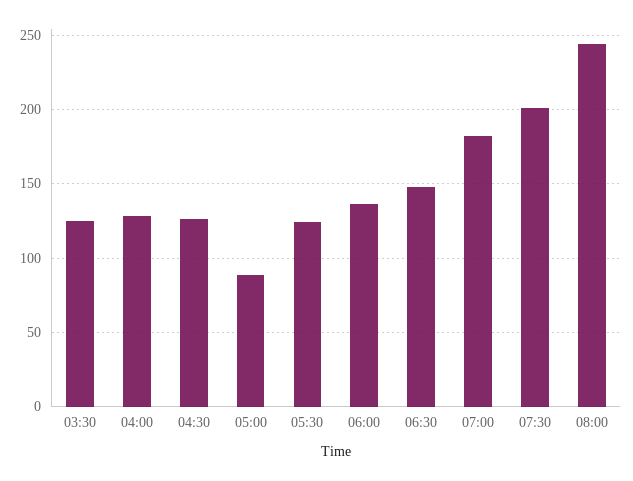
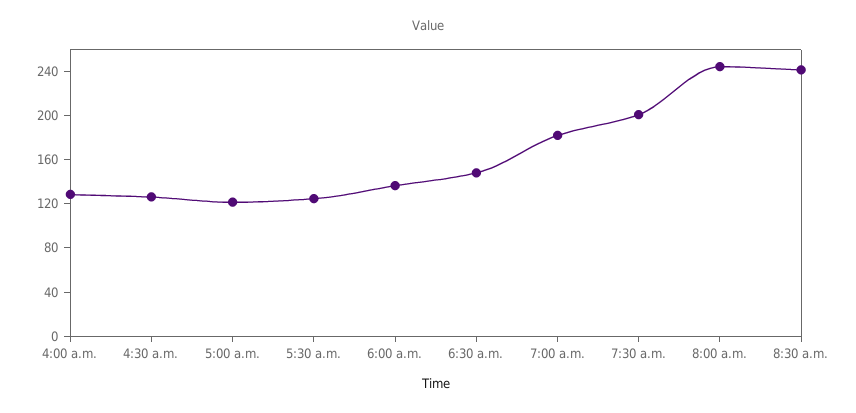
03:30: 125 -> none
05:00: 90 -> 120
8:30 a.m.: none -> 240

